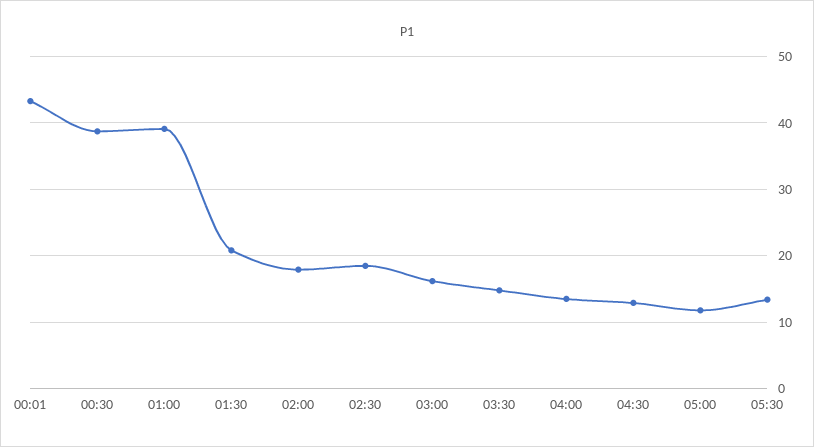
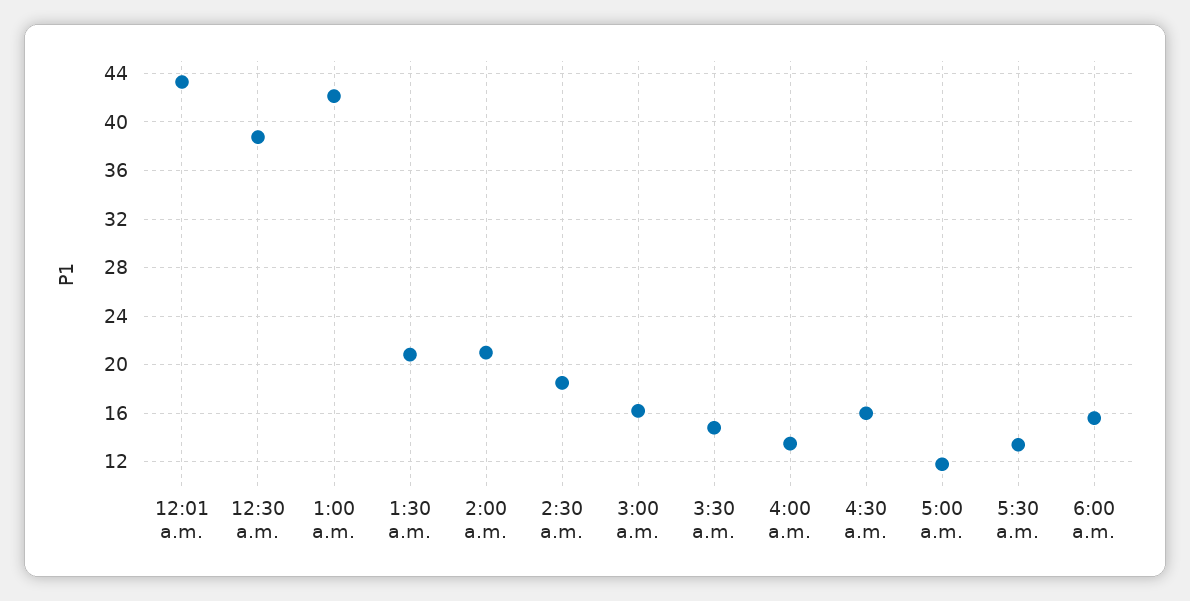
01:00: 39 -> 42
02:00: 18 -> 21
04:30: 13 -> 16
6:00 a.m.: none -> 15.5

